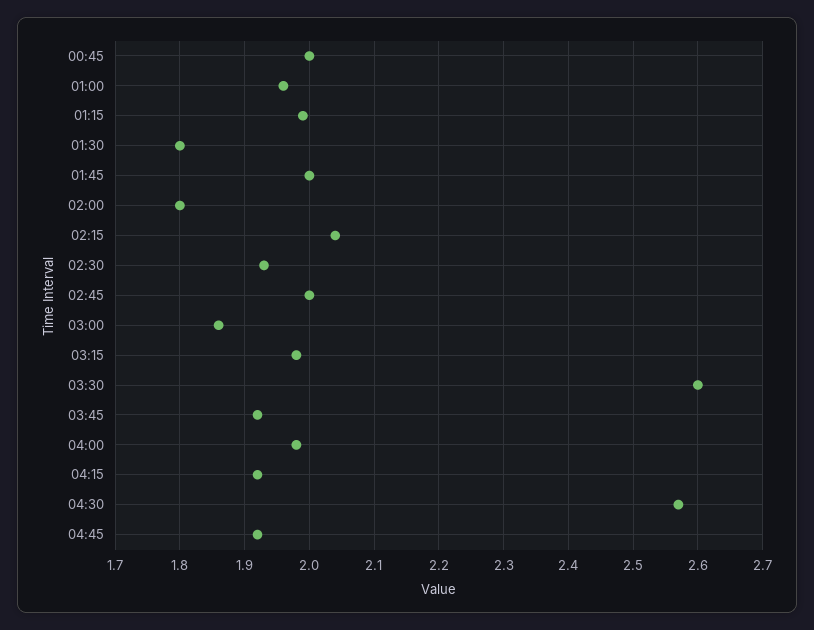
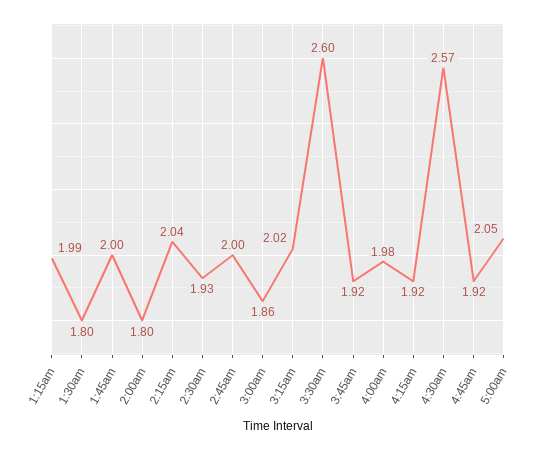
00:45: 2 -> none
01:00: 1.96 -> none
03:15: 1.98 -> 2.02
5:00am: none -> 2.05

